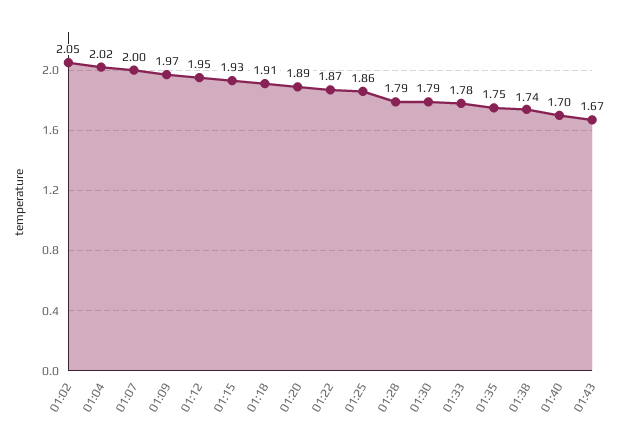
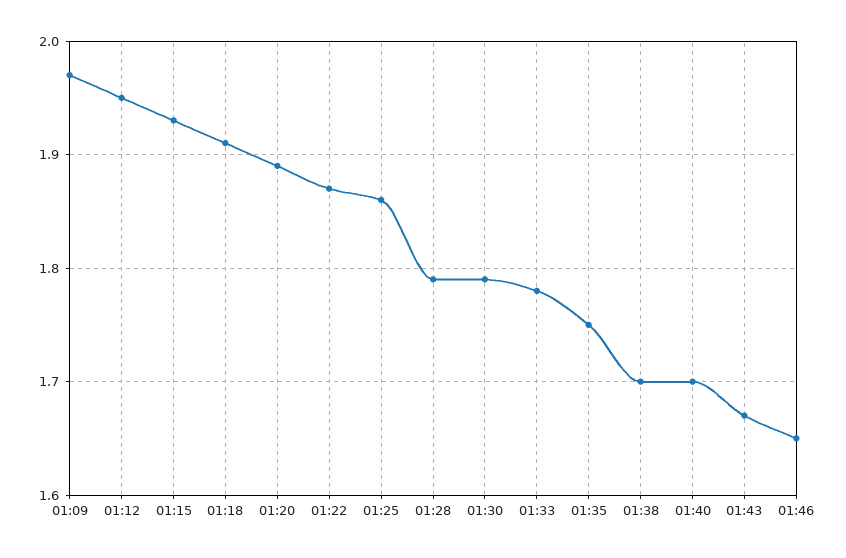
01:02: 2.05 -> none
01:04: 2.02 -> none
01:07: 2 -> none
01:38: 1.74 -> 1.7
01:46: none -> 1.65

